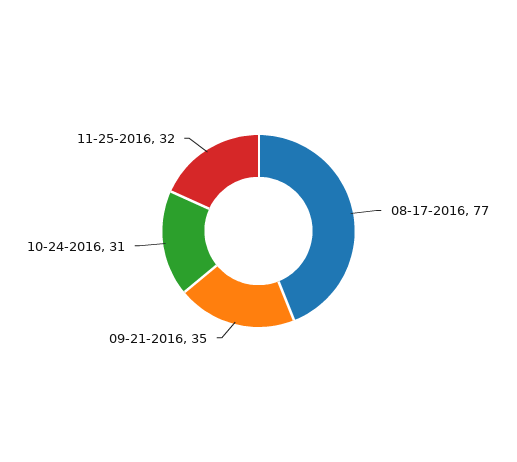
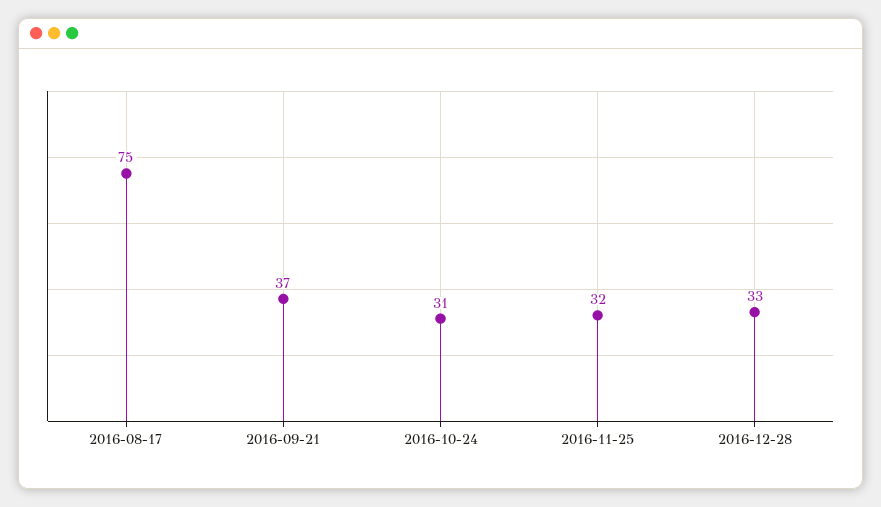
08-17-2016: 77 -> 75
09-21-2016: 35 -> 37
2016-12-28: none -> 33

